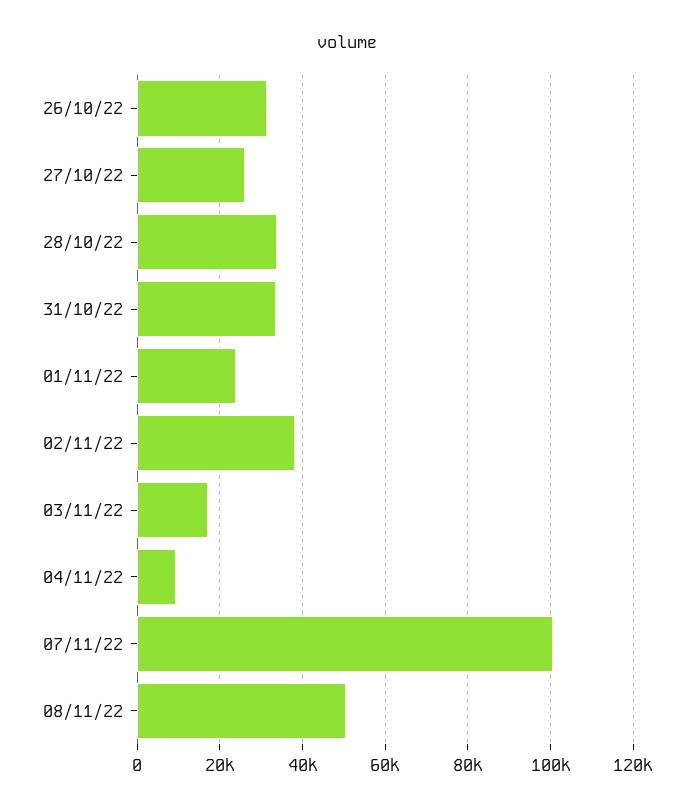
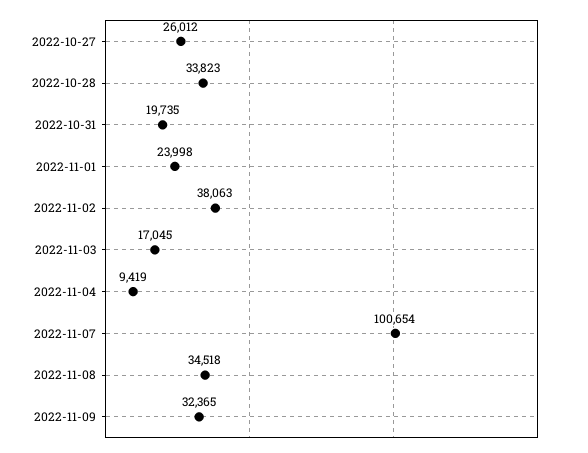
26/10/22: 32000 -> none
31/10/22: 34000 -> 19735
08/11/22: 50000 -> 34518
2022-11-09: none -> 32365

